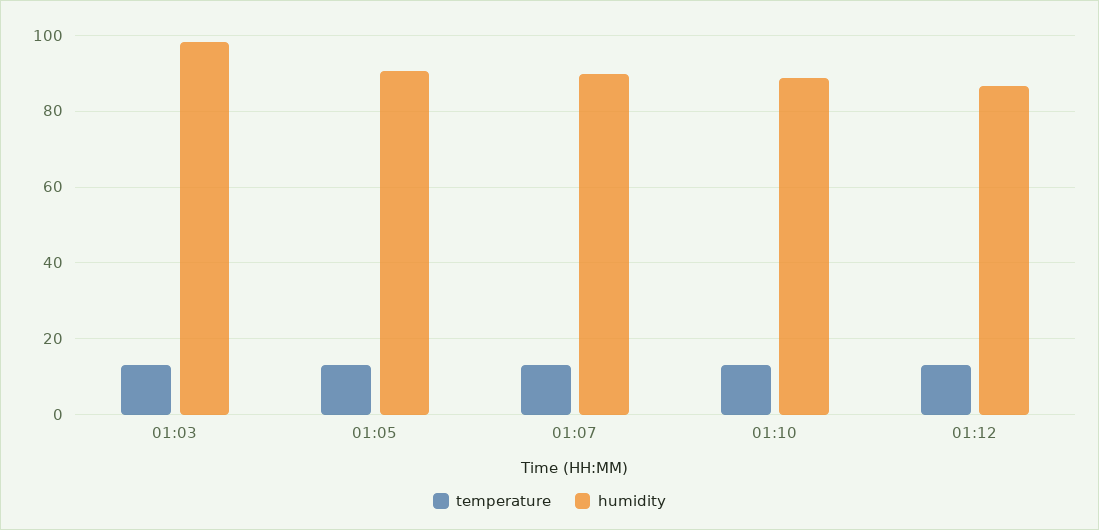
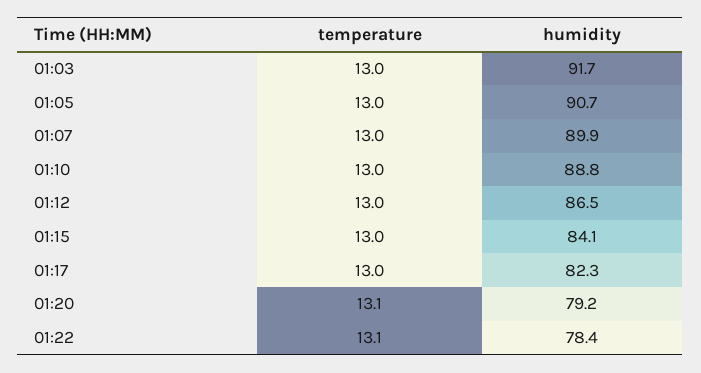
humidity, 01:03: 98 -> 91.7
temperature, 01:15: none -> 13
humidity, 01:15: none -> 84.1
temperature, 01:17: none -> 13
humidity, 01:17: none -> 82.3
temperature, 01:20: none -> 13.1
humidity, 01:20: none -> 79.2
temperature, 01:22: none -> 13.1
humidity, 01:22: none -> 78.4

